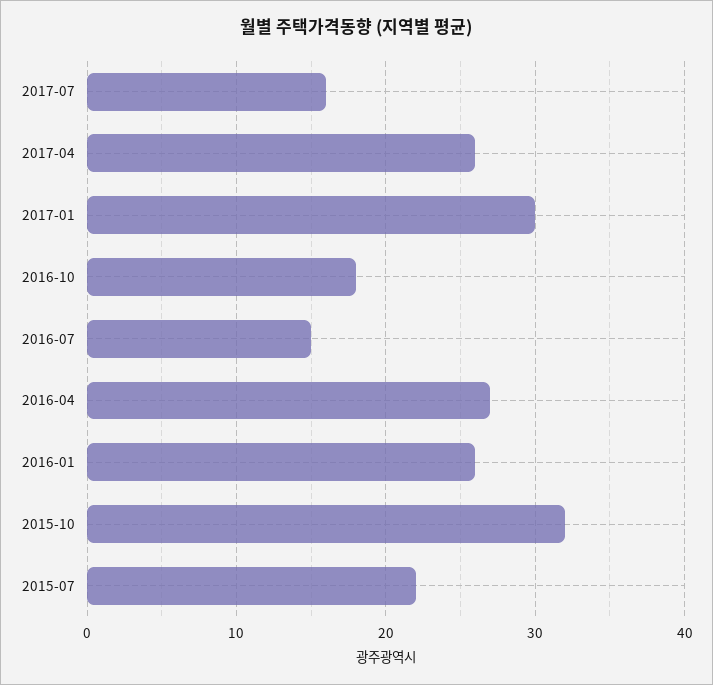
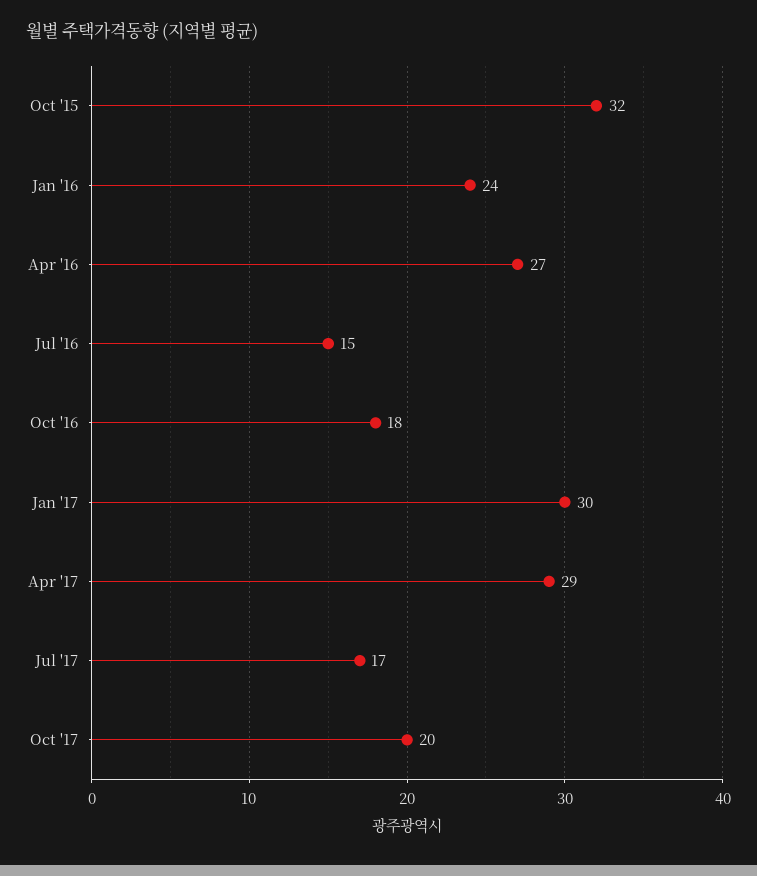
2017-07: 16 -> 17
2017-04: 26 -> 29
2016-01: 26 -> 24
2015-07: 22 -> none
Oct '17: none -> 20

